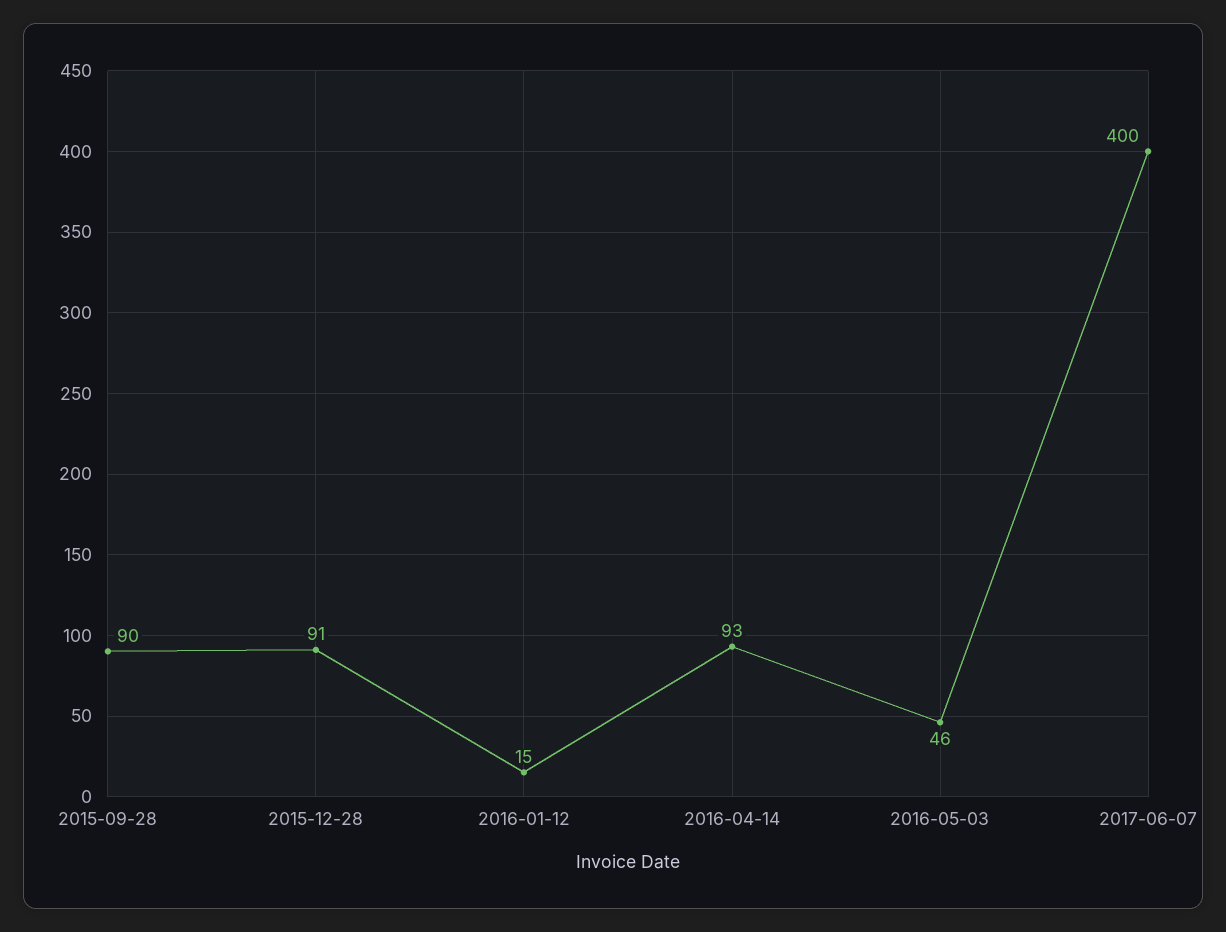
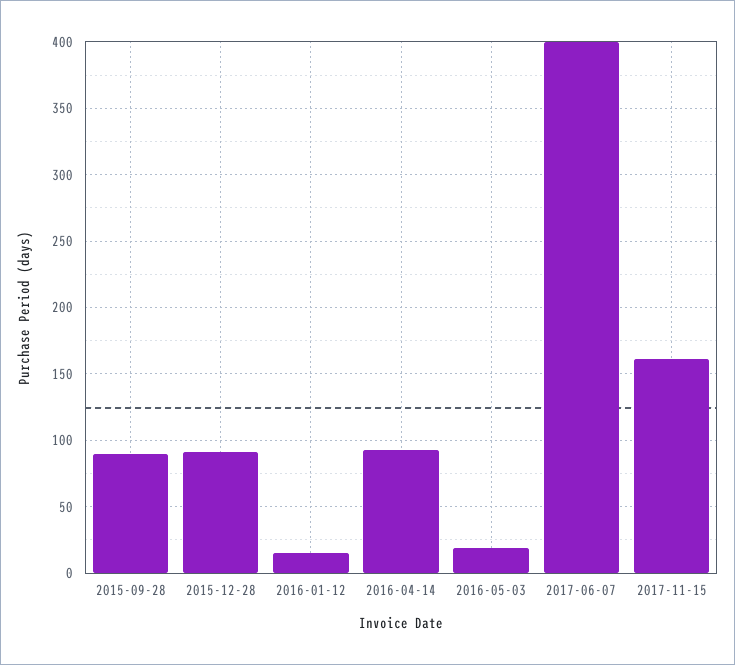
2016-05-03: 46 -> 20
2017-11-15: none -> 160

